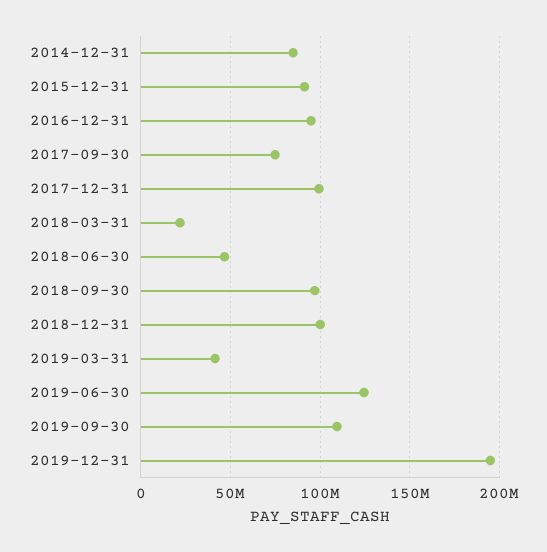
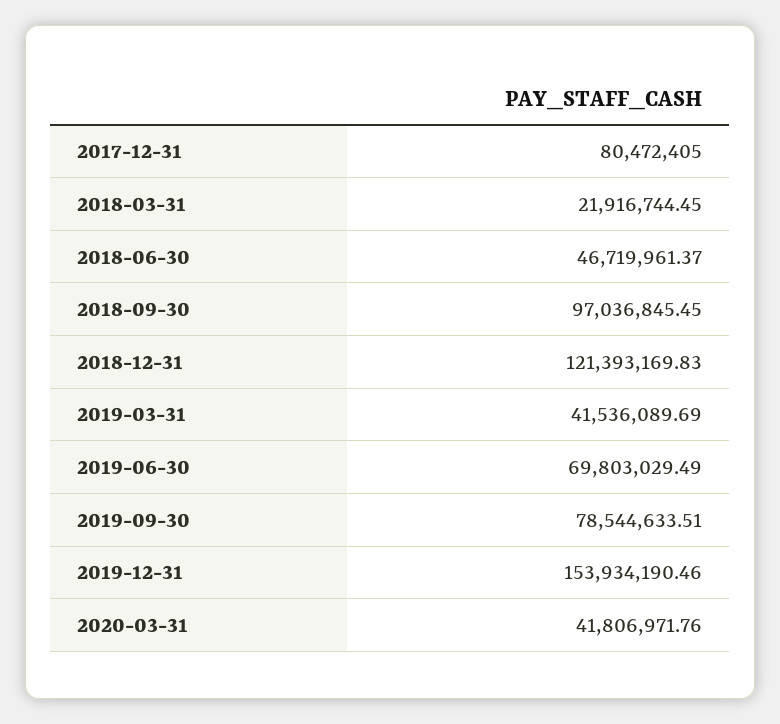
2014-12-31: 85000000 -> none
2015-12-31: 90000000 -> none
2016-12-31: 95000000 -> none
2017-09-30: 75000000 -> none
2017-12-31: 100000000 -> 80472405
2018-12-31: 100000000 -> 121393169.83
2019-06-30: 125000000 -> 69803029.49
2019-09-30: 110000000 -> 78544633.51
2019-12-31: 195000000 -> 153934190.46
2020-03-31: none -> 41806971.76

